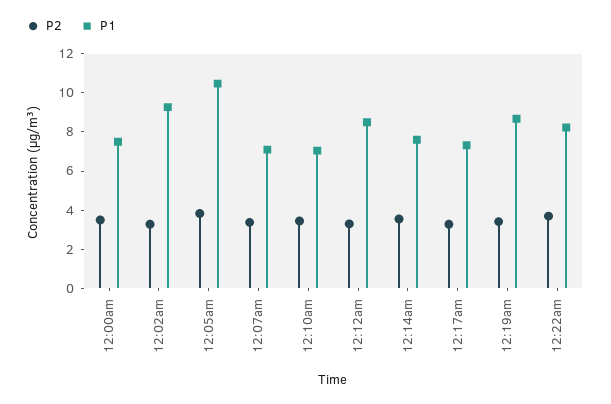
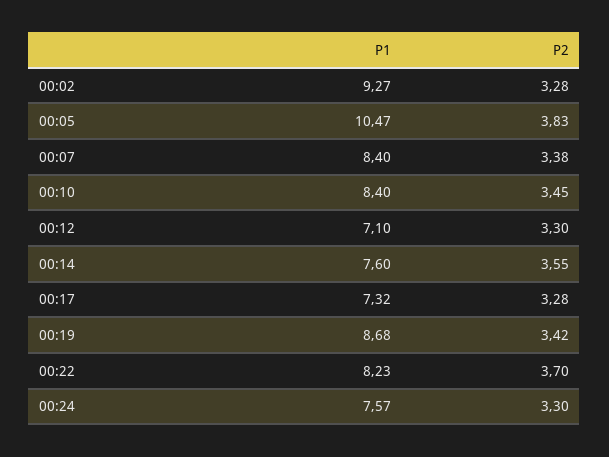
P2, 12:00am: 3.5 -> none
P1, 12:00am: 7.5 -> none
P1, 12:07am: 7 -> 8.4
P1, 12:10am: 7 -> 8.4
P1, 12:12am: 8.5 -> 7.1
P1, 00:24: none -> 7.57
P2, 00:24: none -> 3.3

